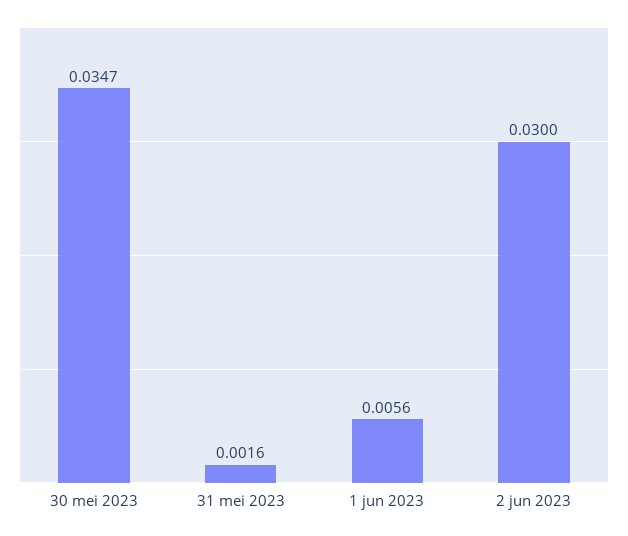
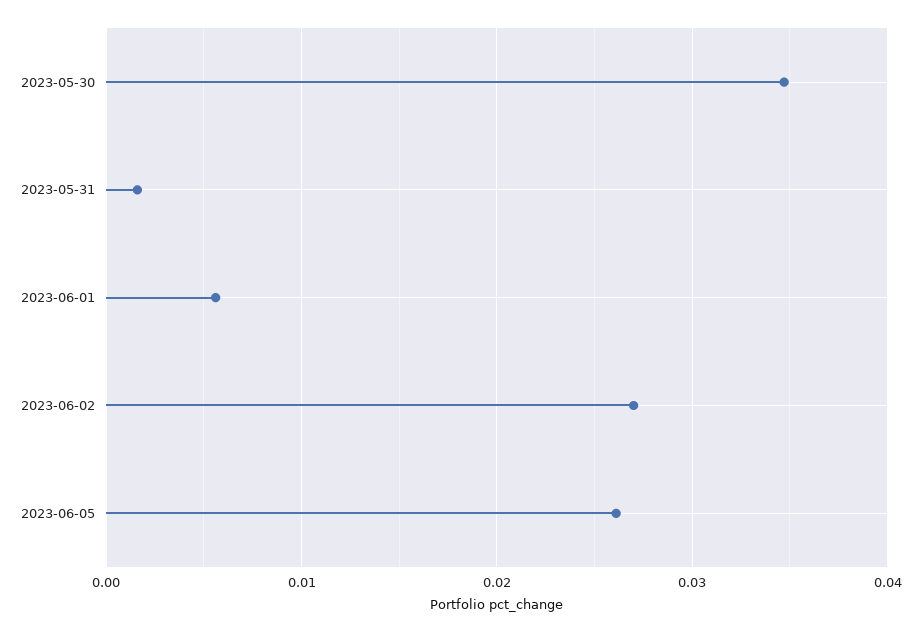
2 jun 2023: 0.03 -> 0.027
2023-06-05: none -> 0.026

